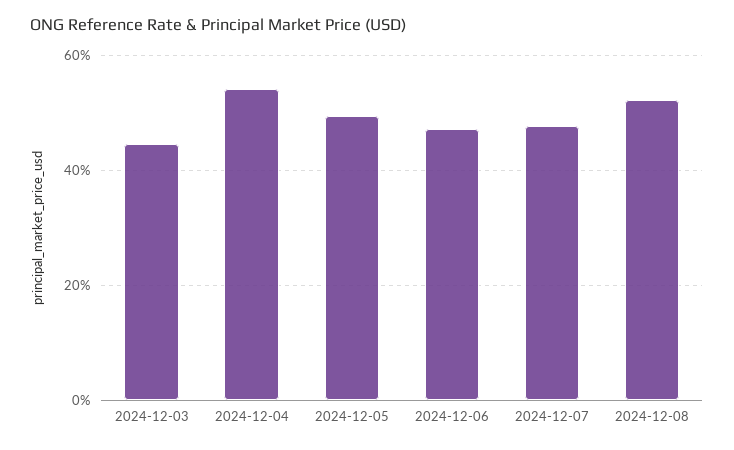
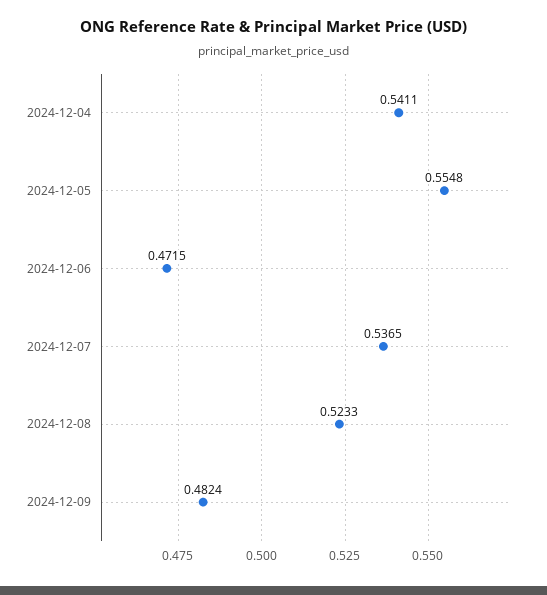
2024-12-03: 0.44 -> none
2024-12-05: 0.5 -> 0.5548
2024-12-07: 0.48 -> 0.5365
2024-12-09: none -> 0.4824

